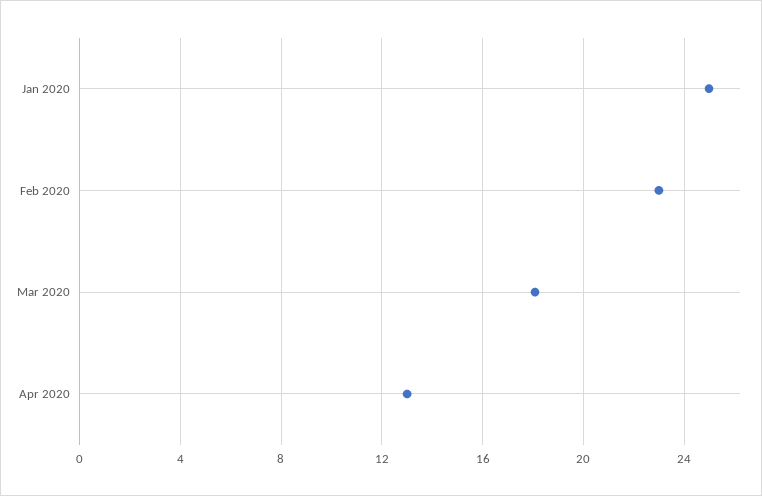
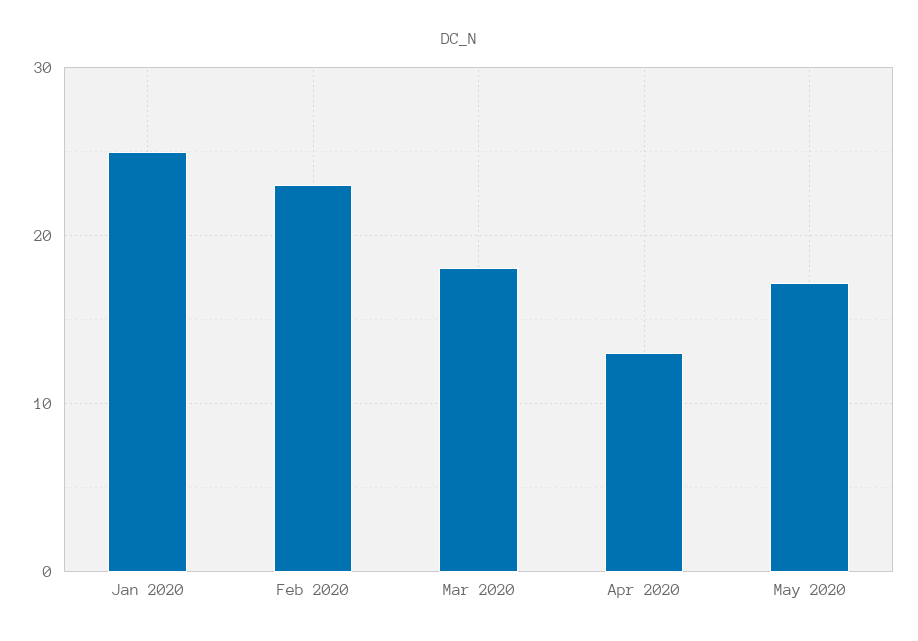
May 2020: none -> 17

